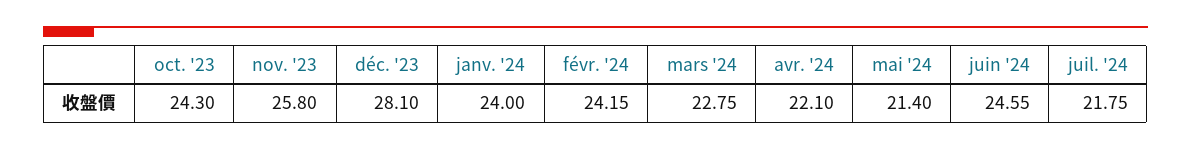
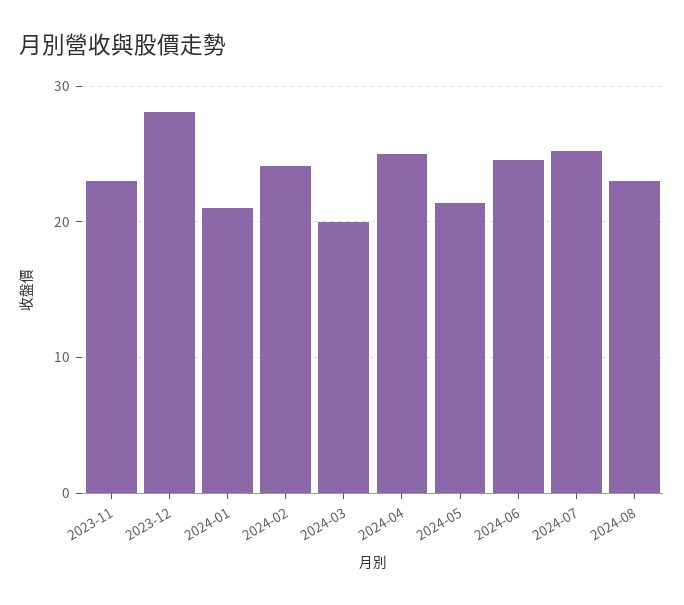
oct. '23: 24.3 -> none
nov. '23: 25.8 -> 23
janv. '24: 24 -> 21
mars '24: 22.75 -> 20
avr. '24: 22.1 -> 25
juil. '24: 21.75 -> 25
2024-08: none -> 23

